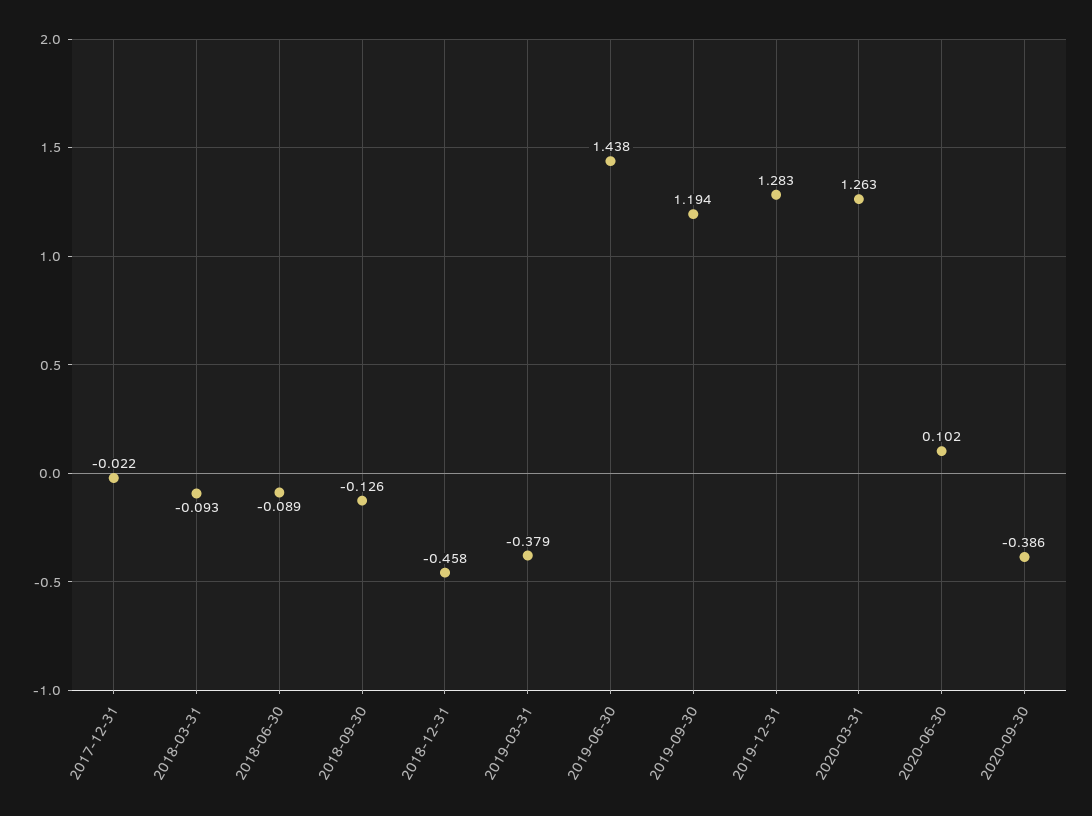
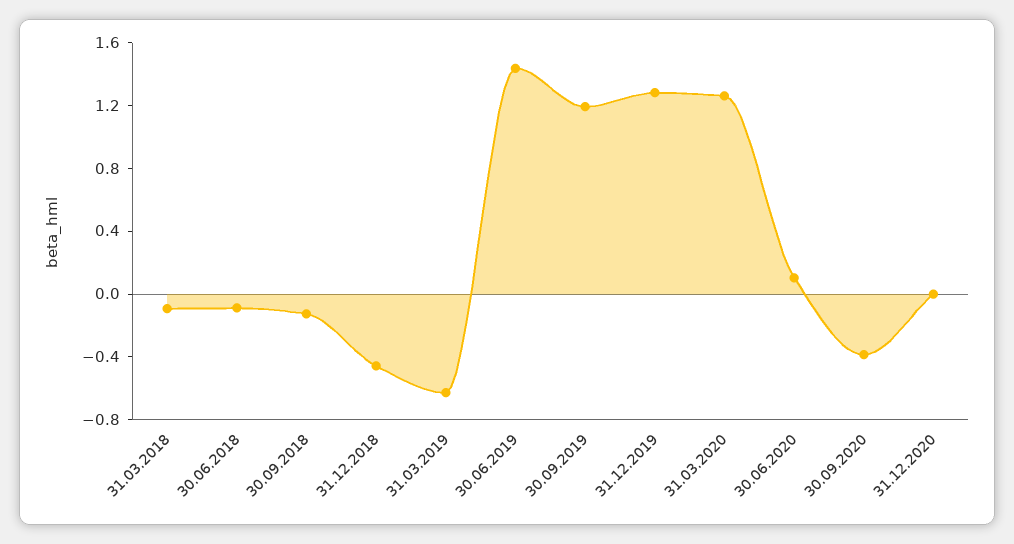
2017-12-31: -0.022 -> none
2019-03-31: -0.379 -> -0.6
31.12.2020: none -> 0

